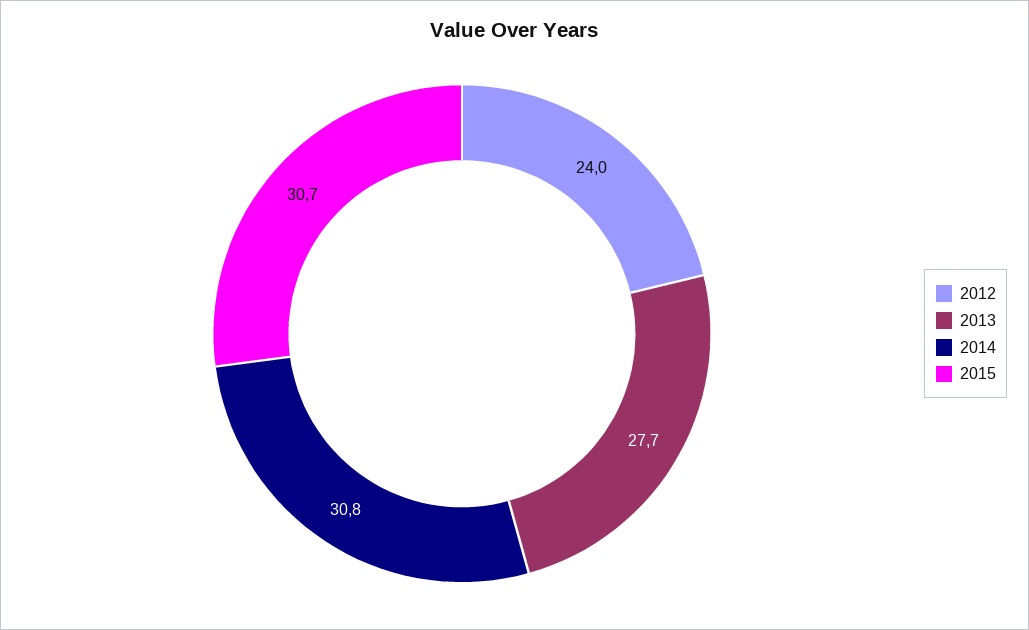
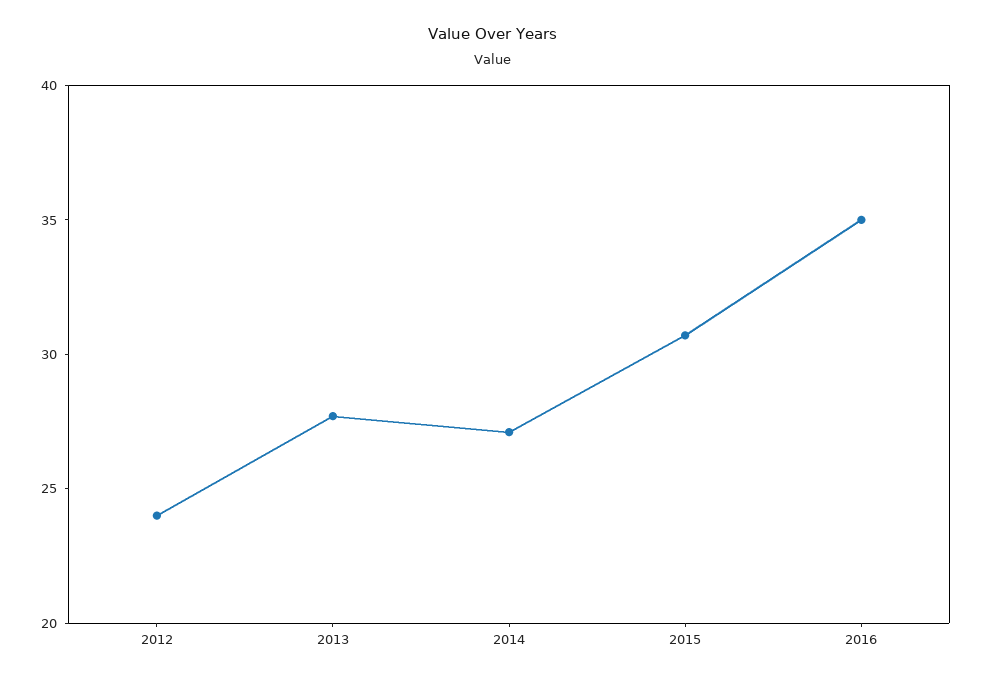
2014: 30.8 -> 27
2016: none -> 35

